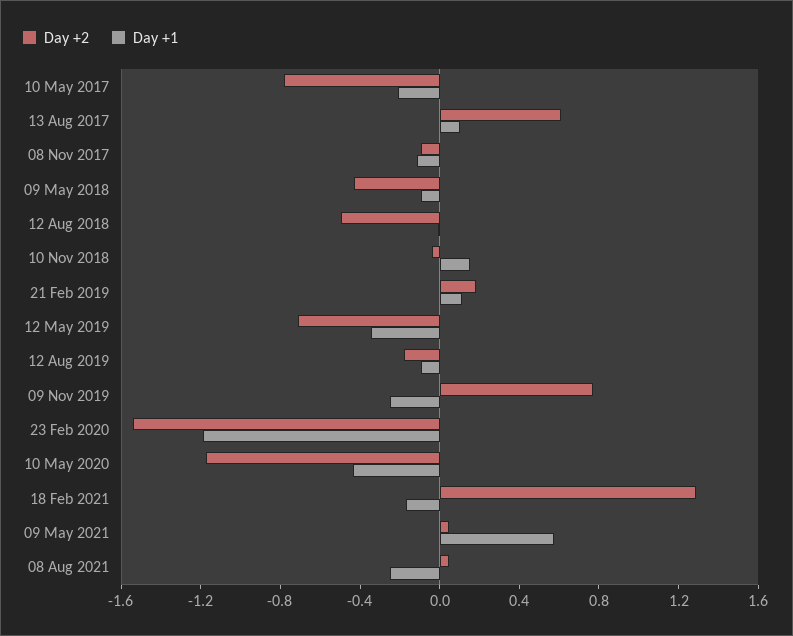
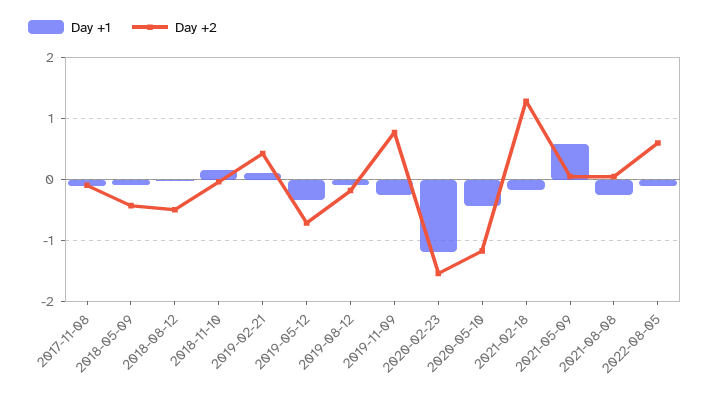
Day +2, 10 May 2017: -0.8 -> none
Day +1, 10 May 2017: -0.2 -> none
Day +2, 13 Aug 2017: 0.6 -> none
Day +1, 13 Aug 2017: 0.1 -> none
Day +2, 21 Feb 2019: 0.2 -> 0.4
Day +1, 2022-08-05: none -> -0.1
Day +2, 2022-08-05: none -> 0.6

